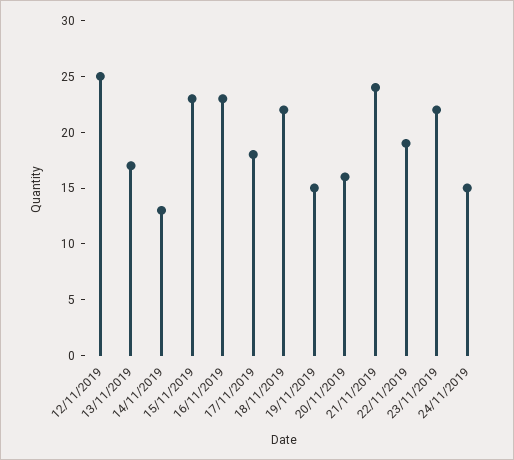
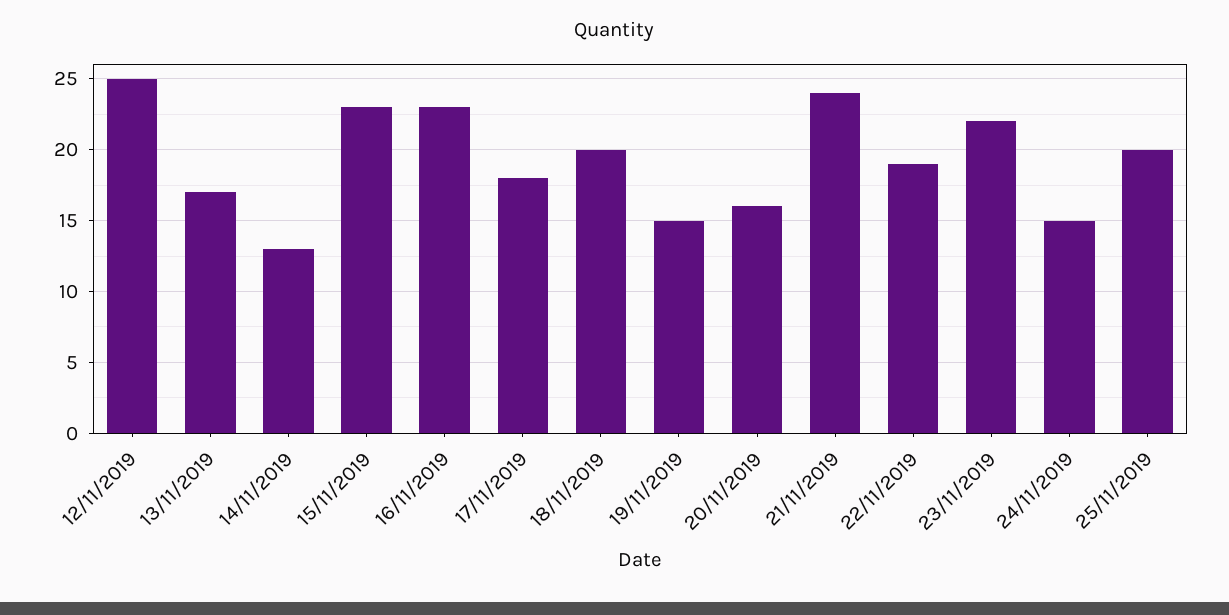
18/11/2019: 22 -> 20
25/11/2019: none -> 20

